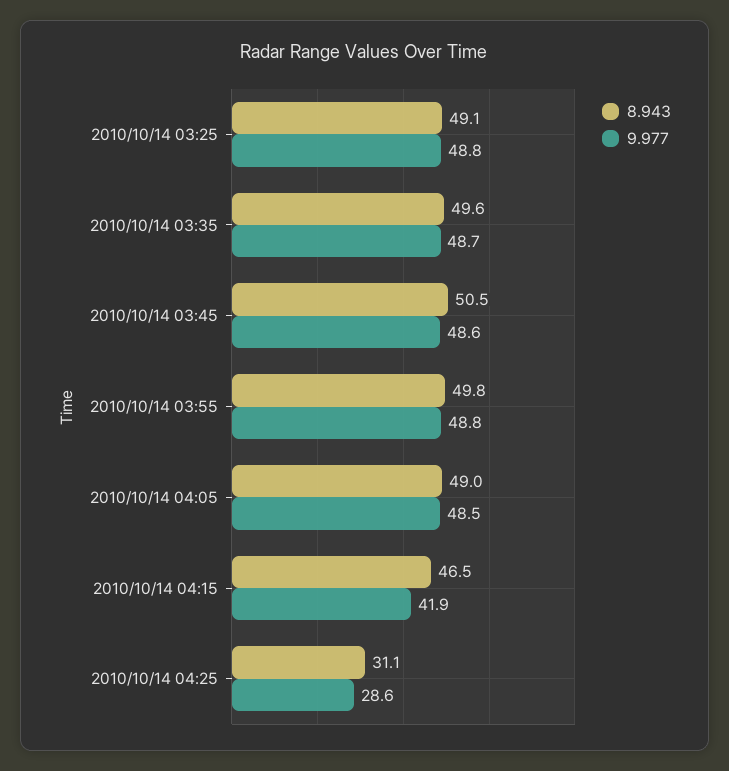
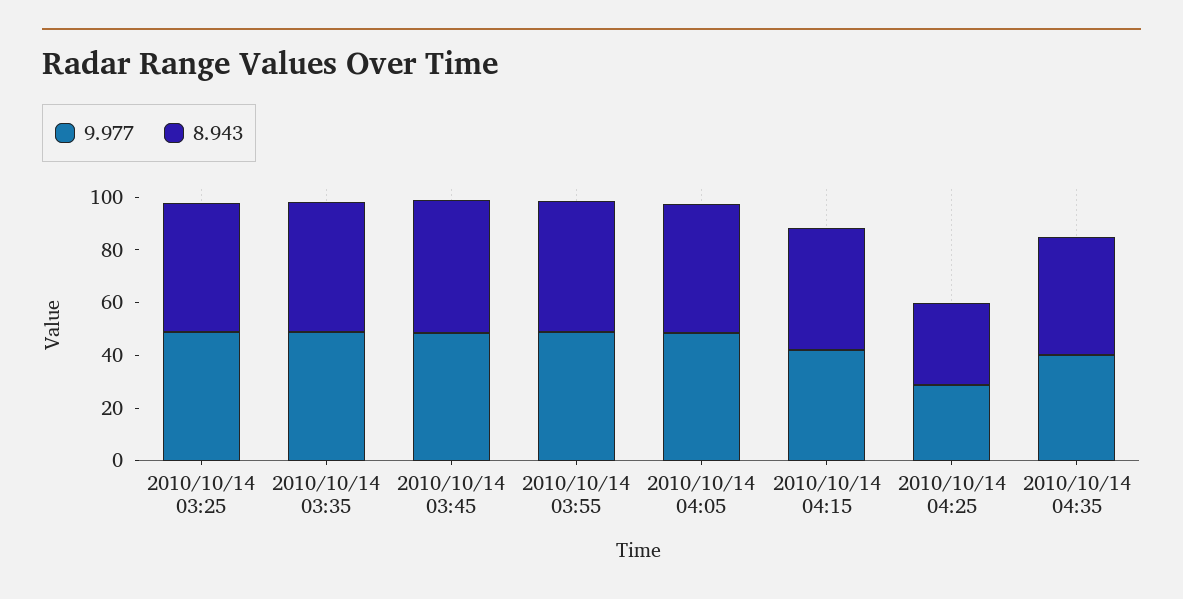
9.977, 2010/10/14 04:35: none -> 40
8.943, 2010/10/14 04:35: none -> 45

